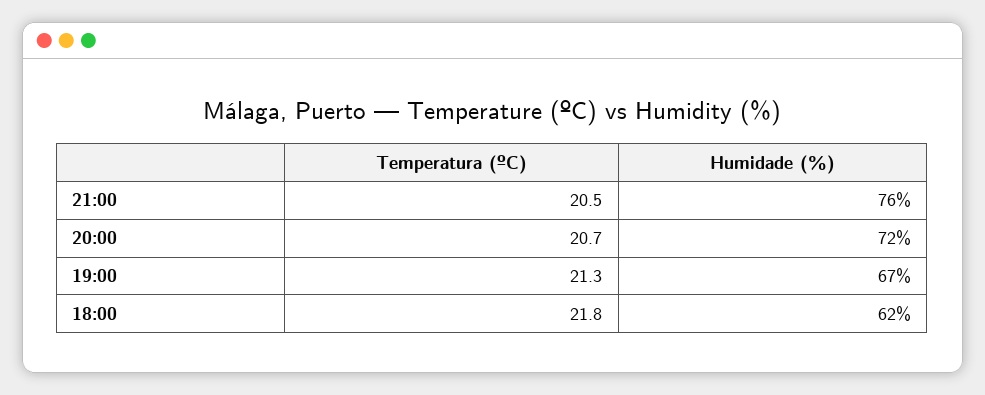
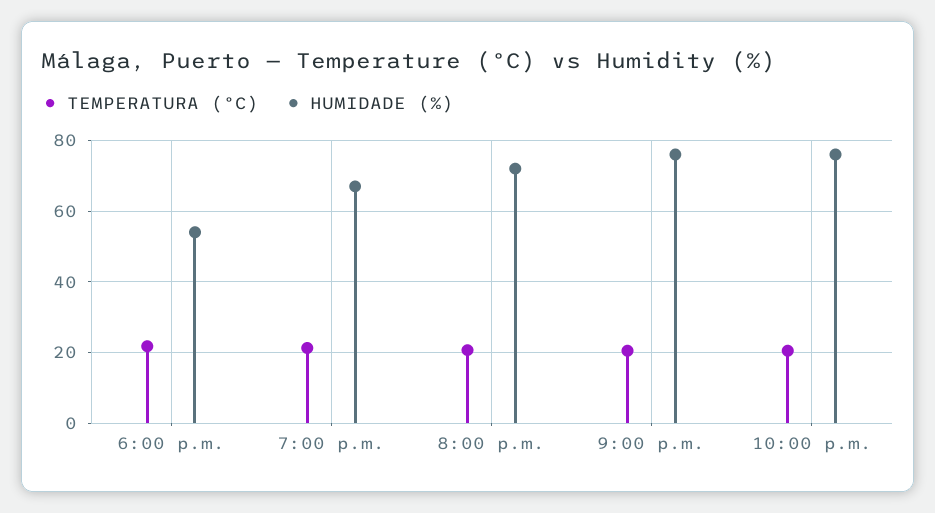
Humidade (%), 18:00: 62 -> 54
Temperatura (ºC), 10:00 p.m.: none -> 20
Humidade (%), 10:00 p.m.: none -> 76

